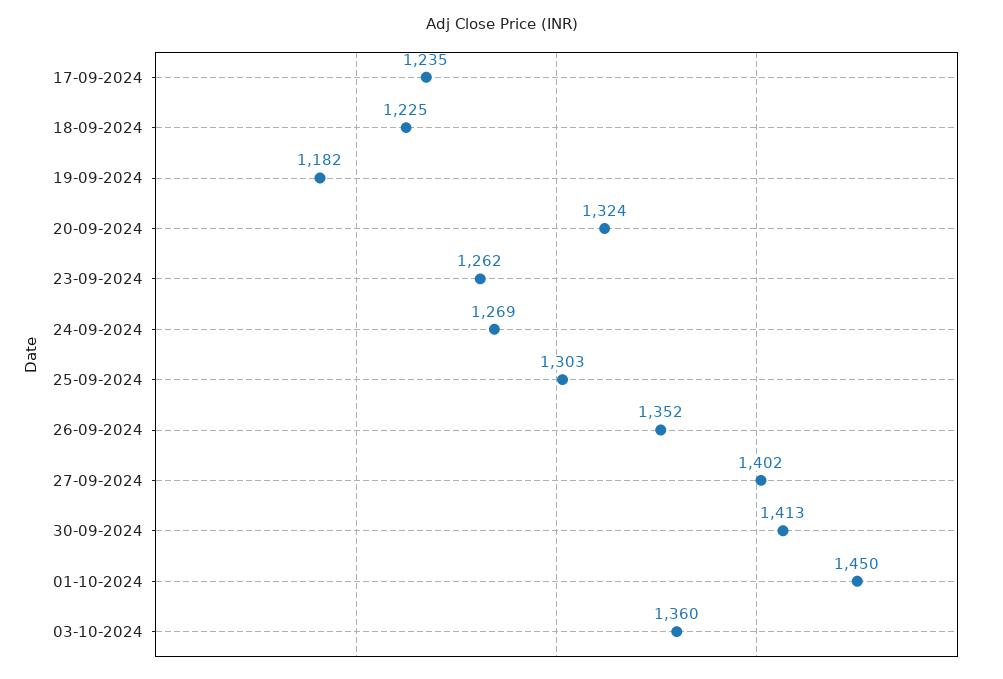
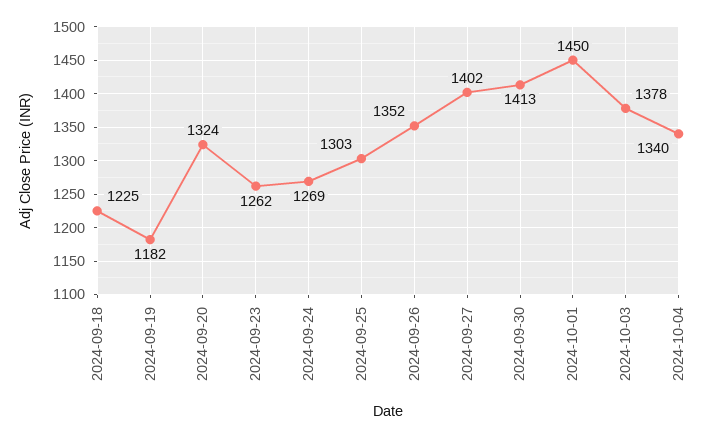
17-09-2024: 1235 -> none
03-10-2024: 1360 -> 1378
2024-10-04: none -> 1340

